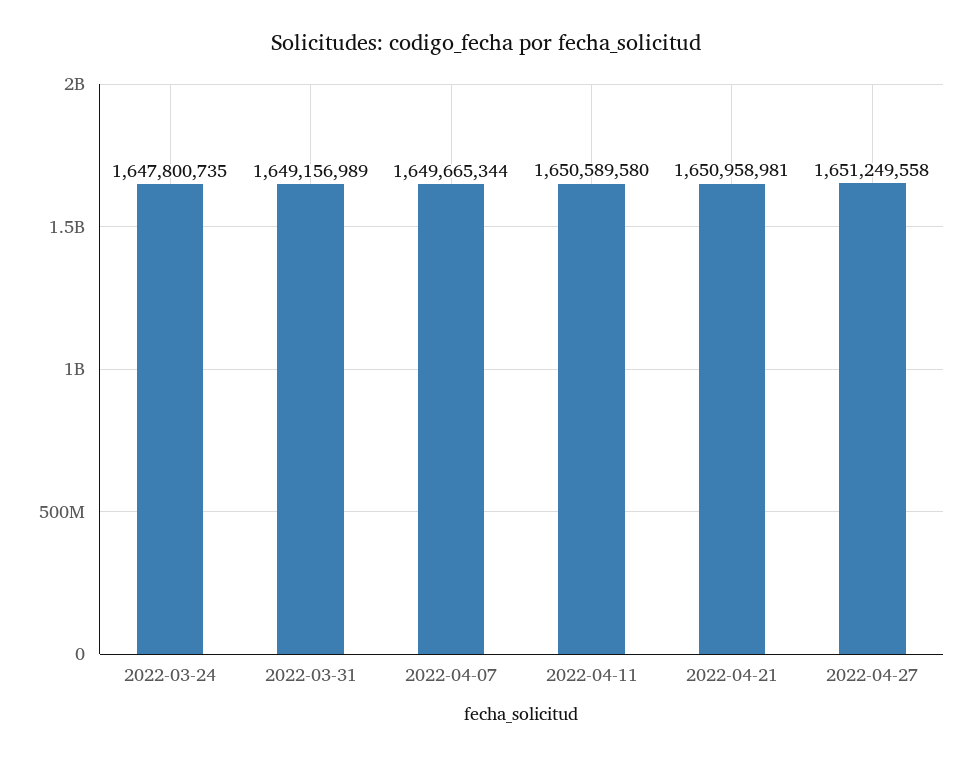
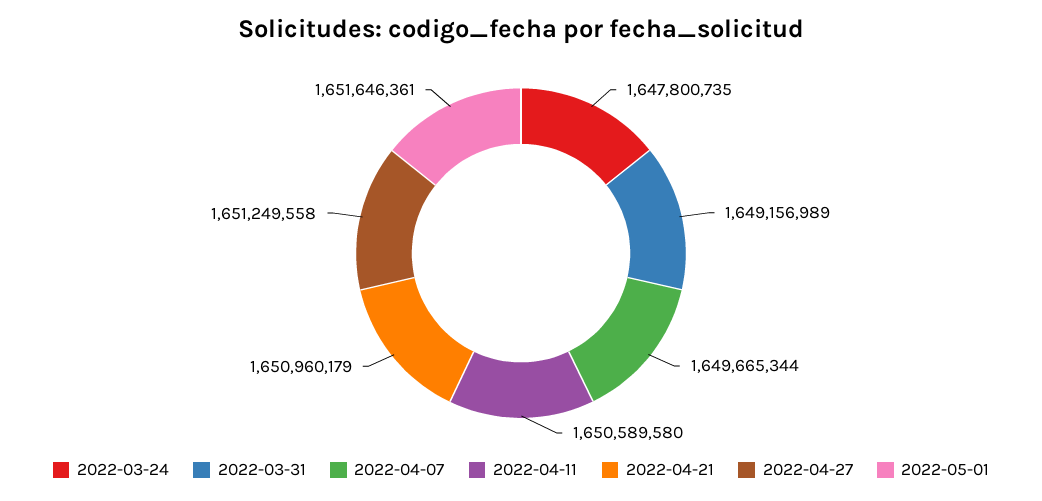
2022-04-21: 1650958981 -> 1650960179
2022-05-01: none -> 1651646361

